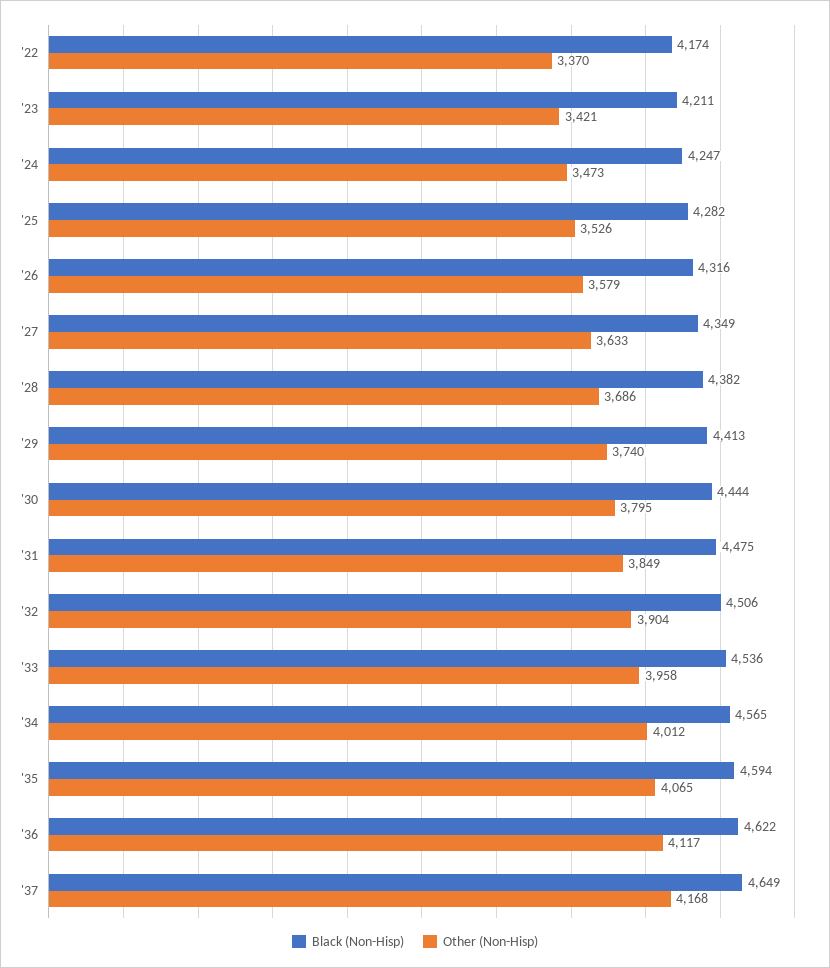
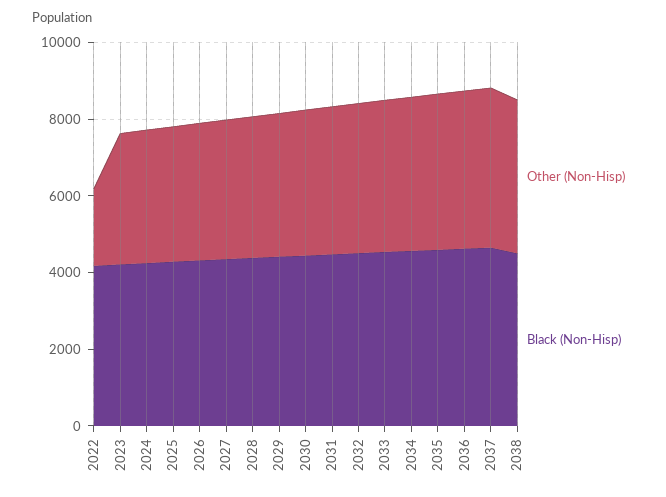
Other (Non-Hisp), '22: 3370 -> 2000
Other (Non-Hisp), 2038: none -> 4000
Black (Non-Hisp), 2038: none -> 4500

